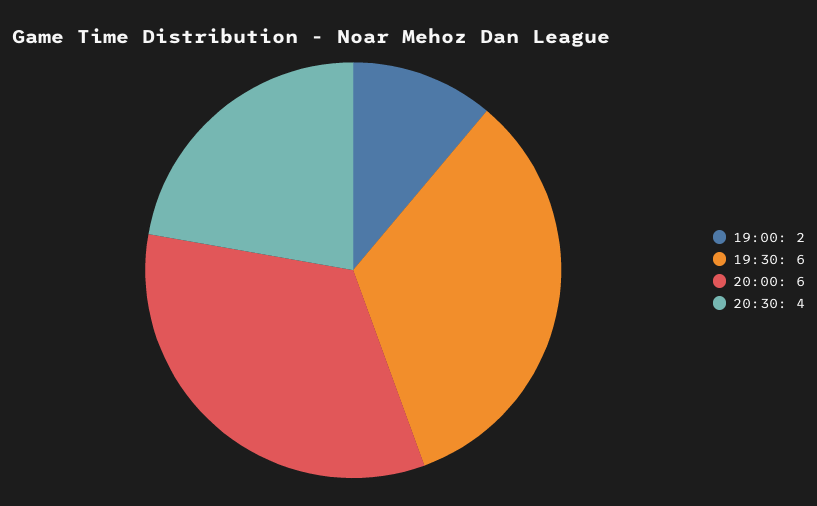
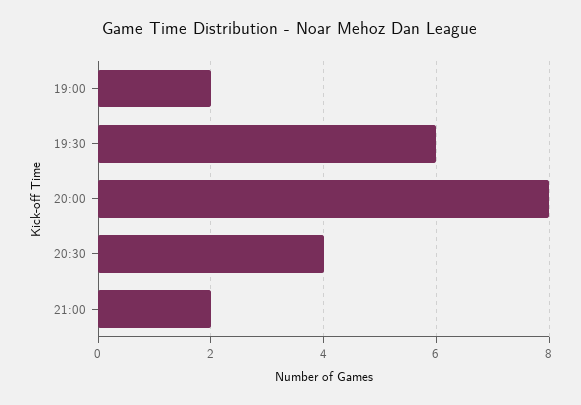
20:00: 6 -> 8
21:00: none -> 2

